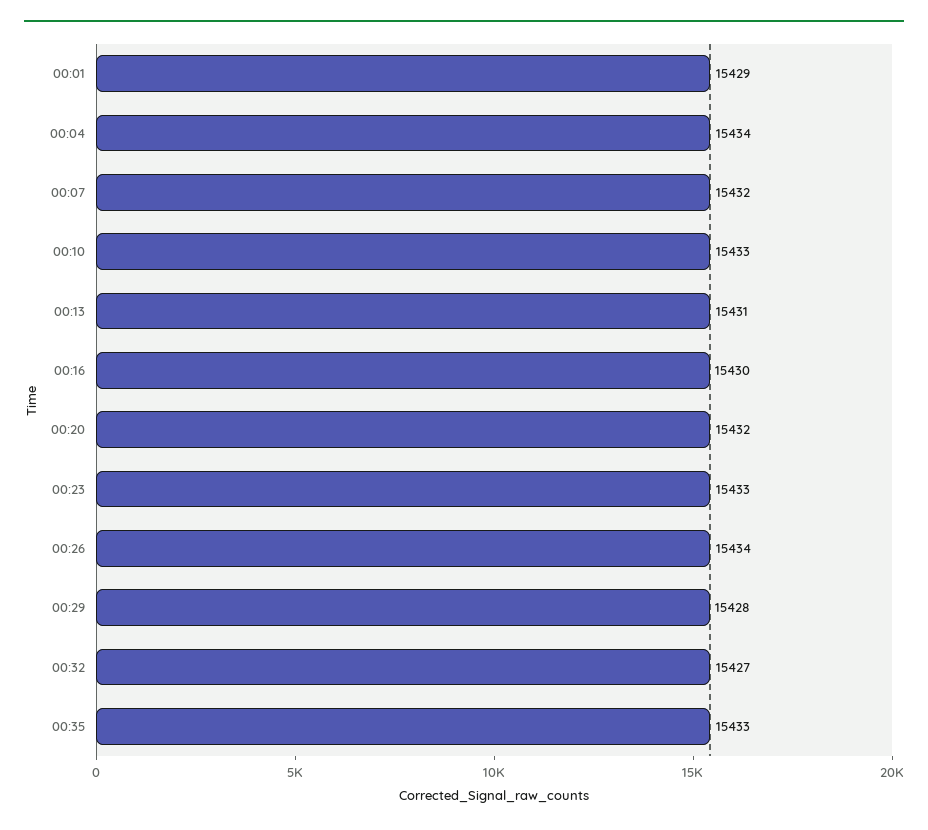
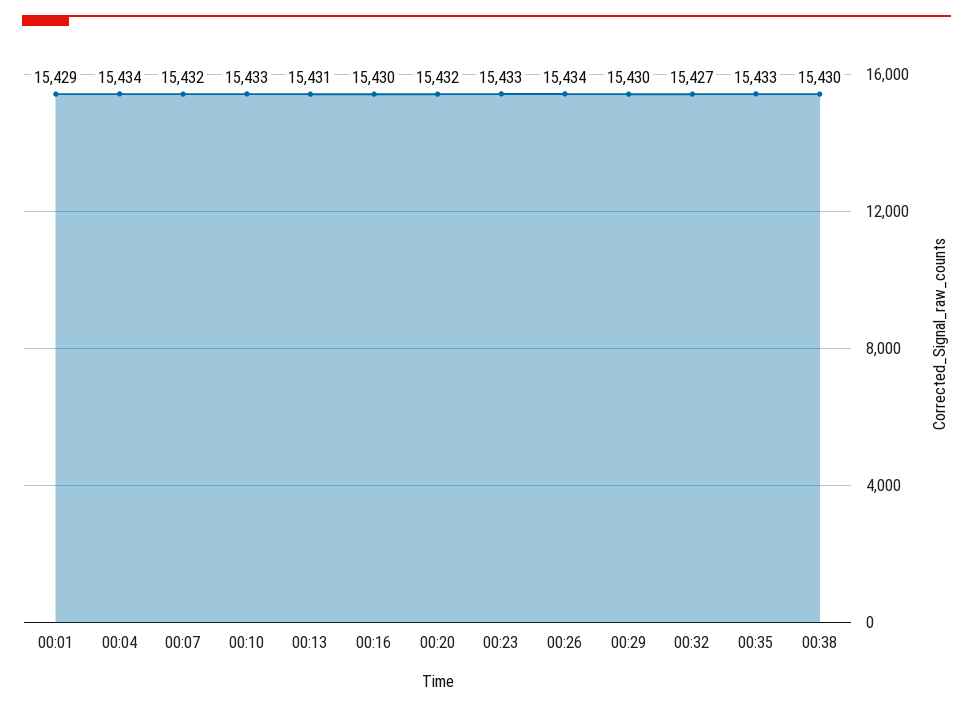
00:29: 15428 -> 15430
00:38: none -> 15430

